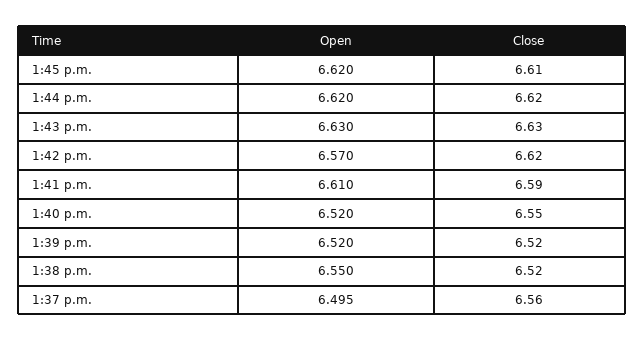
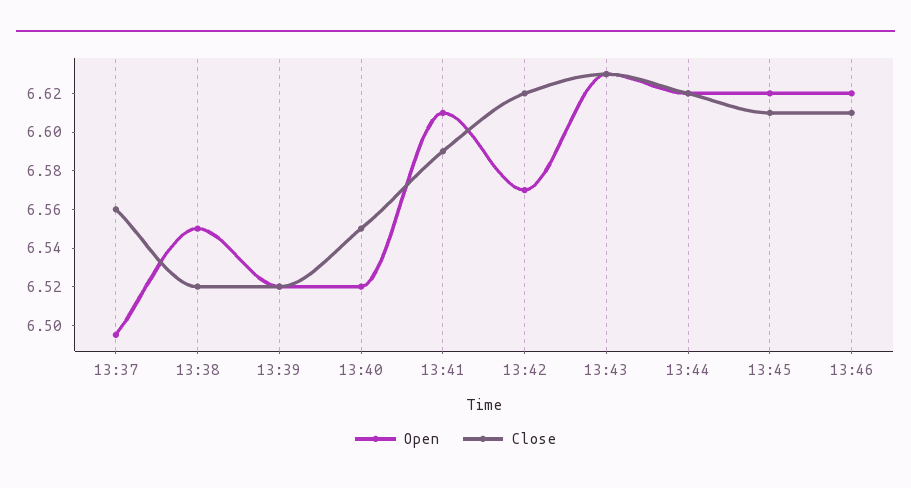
Open, 13:46: none -> 6.62
Close, 13:46: none -> 6.61

